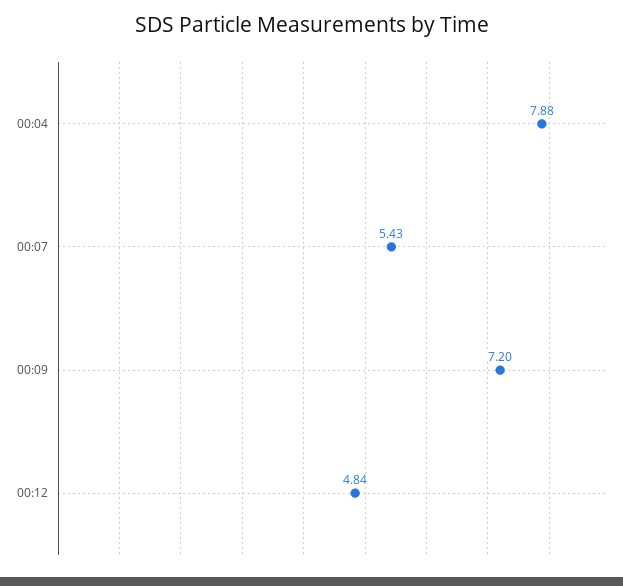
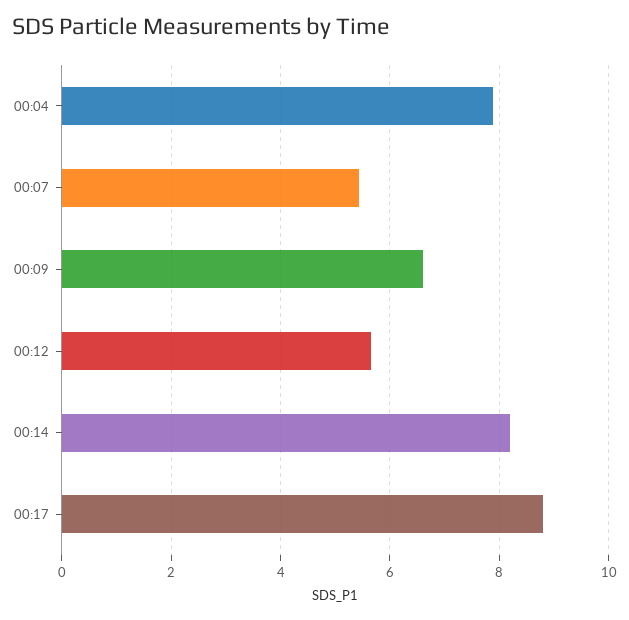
00:09: 7.2 -> 6.6
00:12: 4.84 -> 5.6
00:14: none -> 8.2
00:17: none -> 8.8

